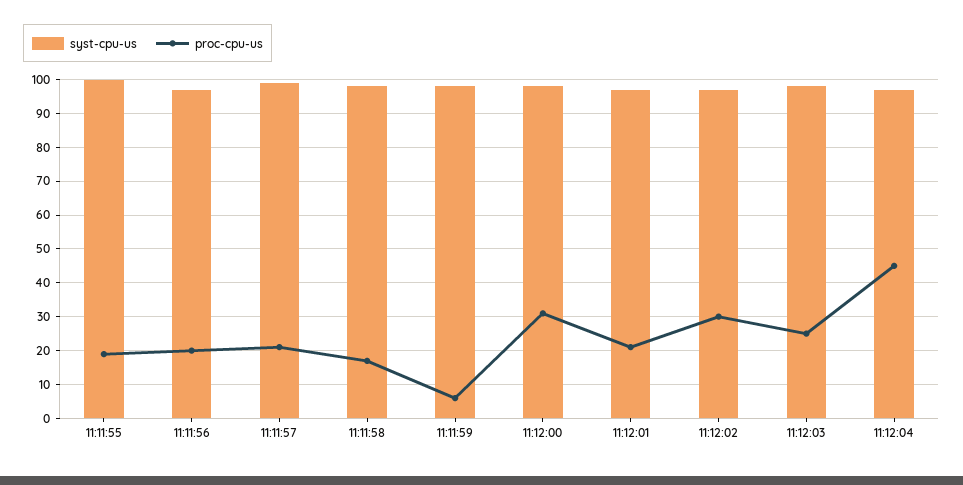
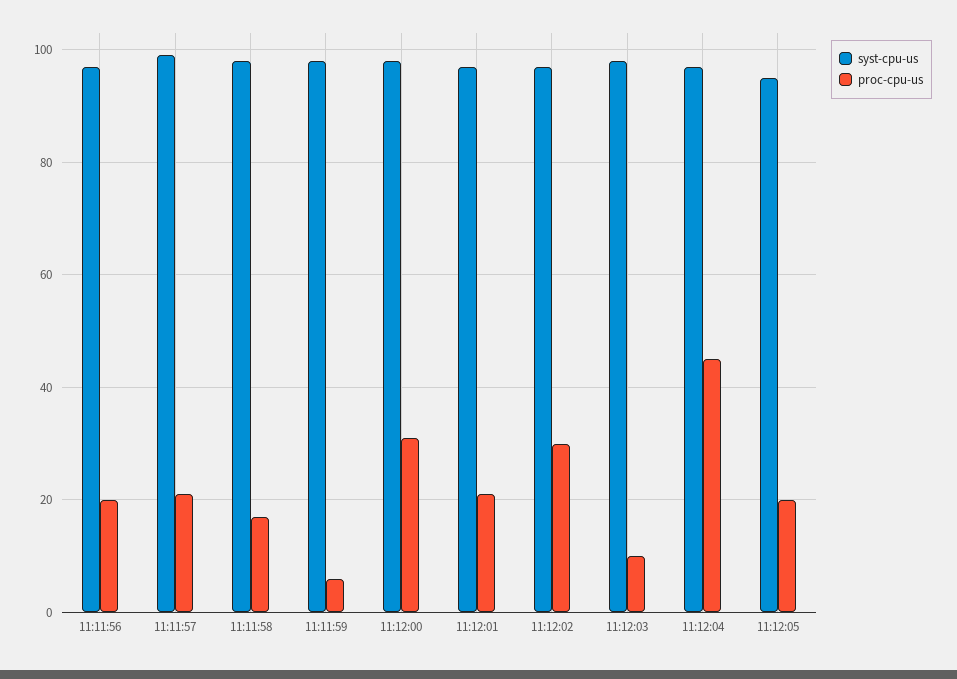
syst-cpu-us, 11:11:55: 100 -> none
proc-cpu-us, 11:11:55: 20 -> none
proc-cpu-us, 11:12:03: 25 -> 10
syst-cpu-us, 11:12:05: none -> 95
proc-cpu-us, 11:12:05: none -> 20

